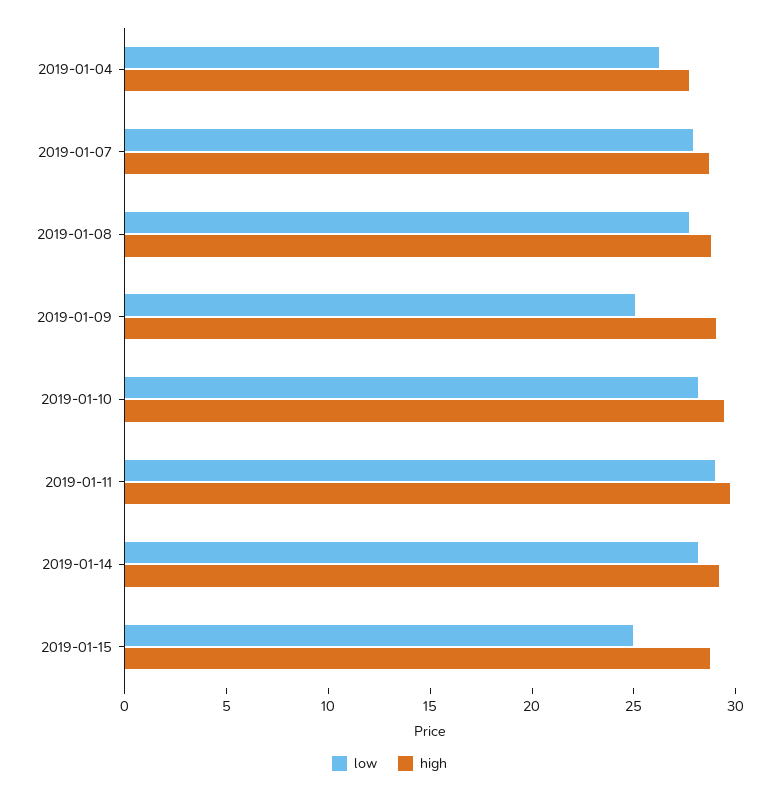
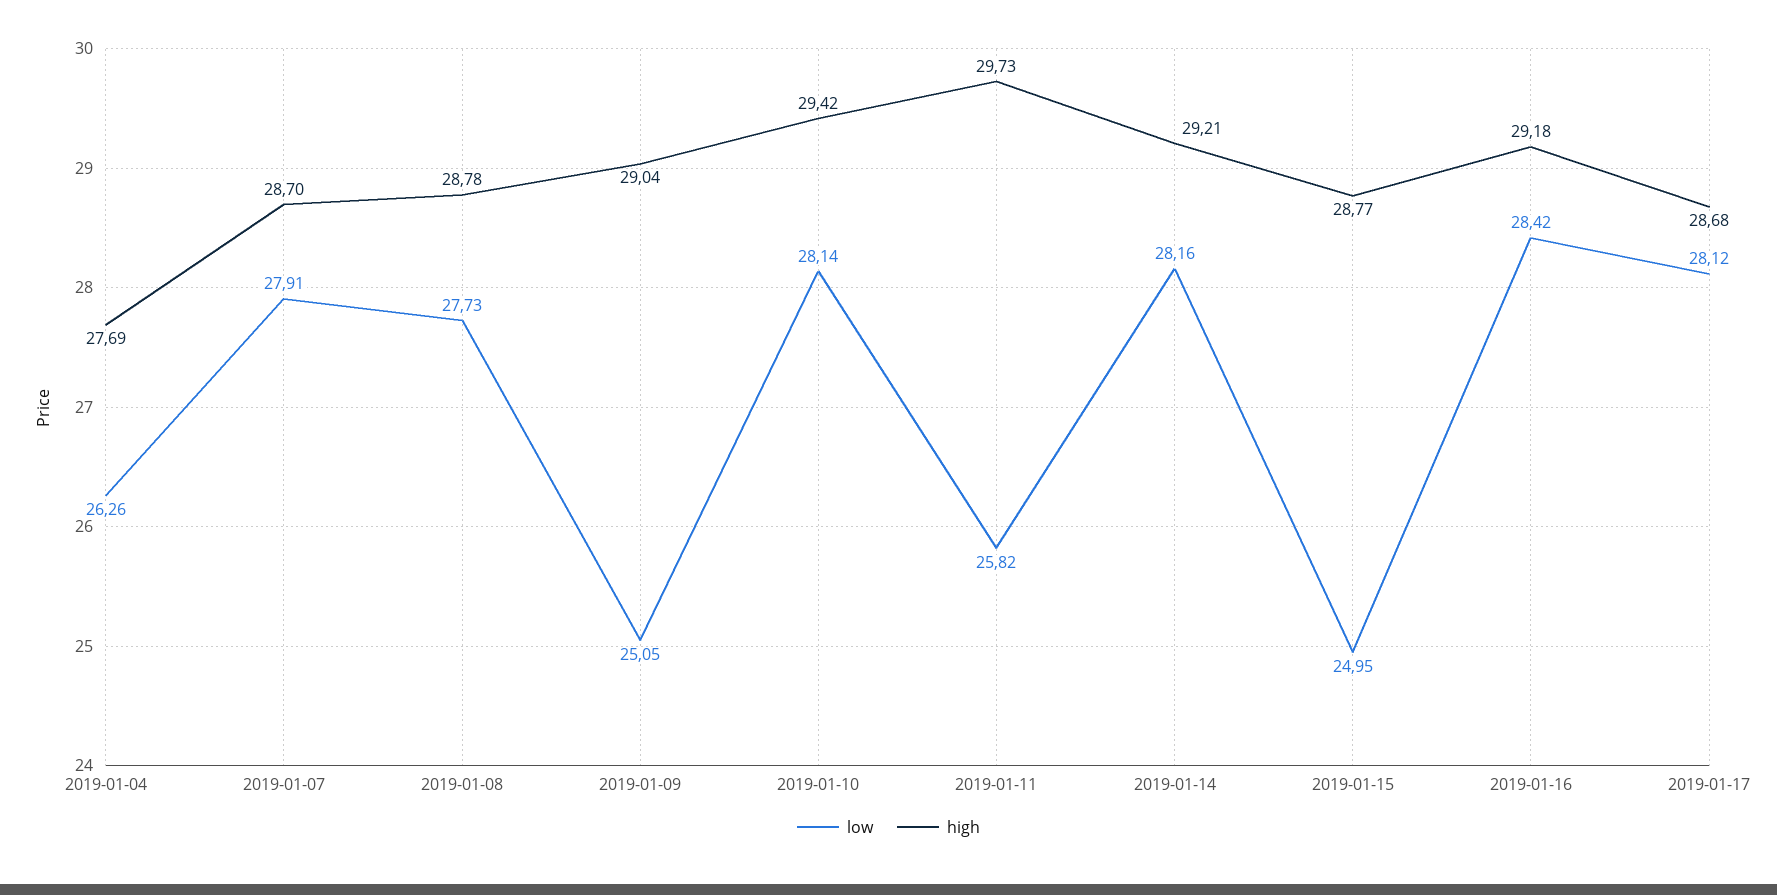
low, 2019-01-11: 29 -> 25.82
low, 2019-01-16: none -> 28.42
high, 2019-01-16: none -> 29.18
low, 2019-01-17: none -> 28.12
high, 2019-01-17: none -> 28.68

